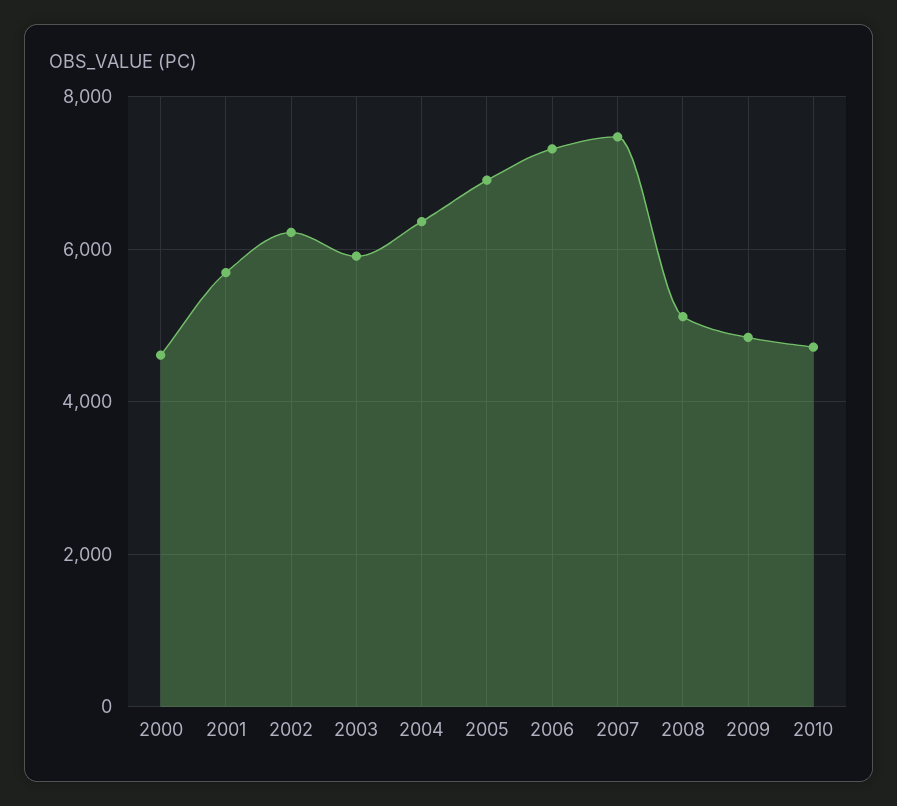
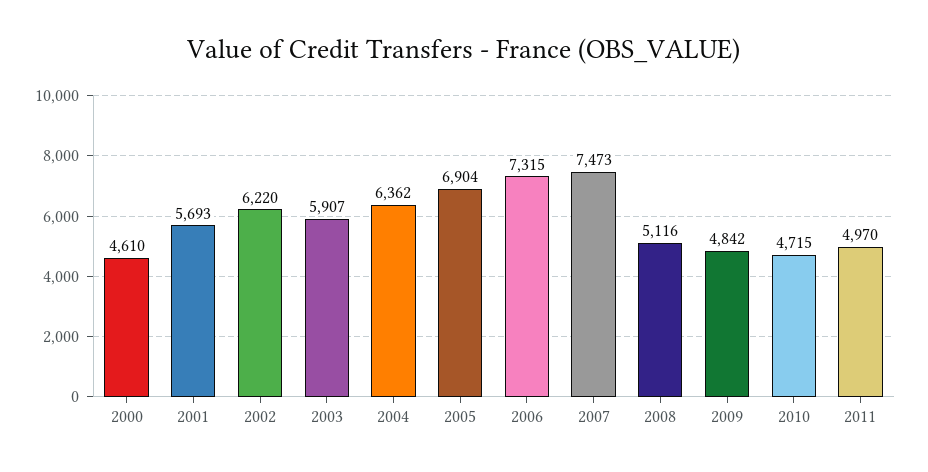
2011: none -> 4970

